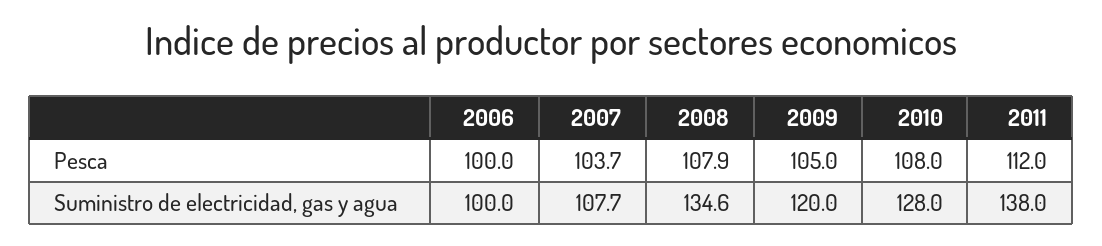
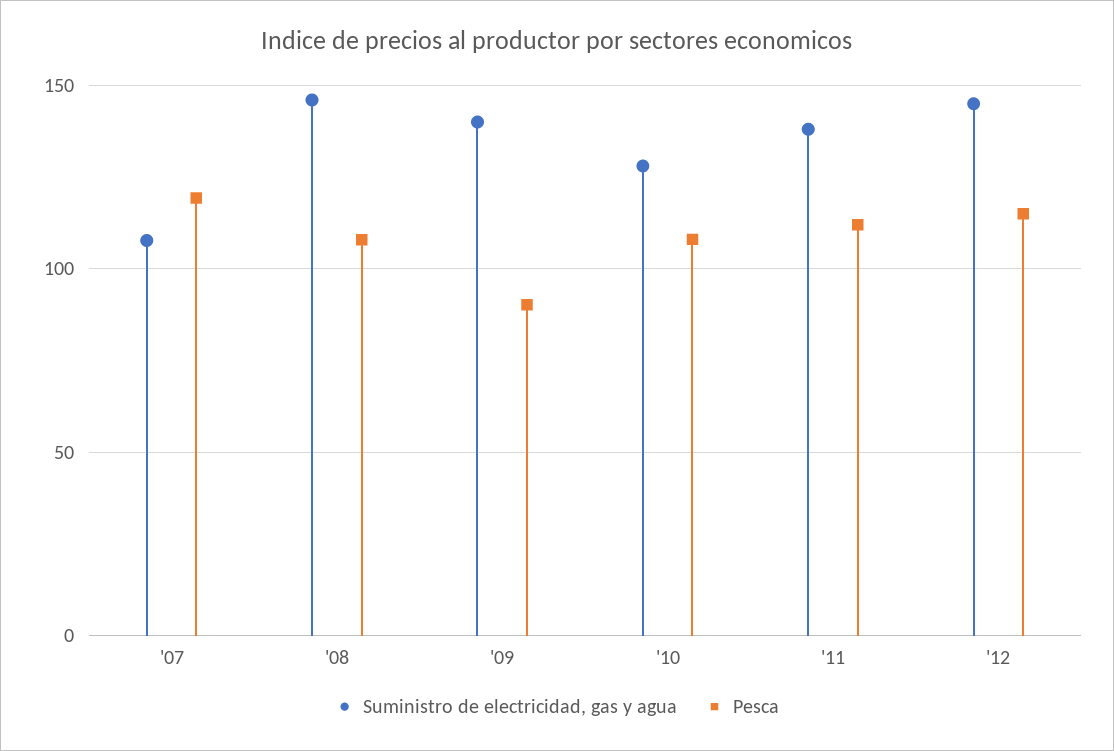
Pesca, 2006: 100 -> none
Pesca, 2007: 103.7 -> 120
Pesca, 2009: 105 -> 90
Suministro de electricidad, gas y agua, 2006: 100 -> none
Suministro de electricidad, gas y agua, 2008: 134.6 -> 145
Suministro de electricidad, gas y agua, 2009: 120 -> 140
Suministro de electricidad, gas y agua, '12: none -> 145
Pesca, '12: none -> 115

